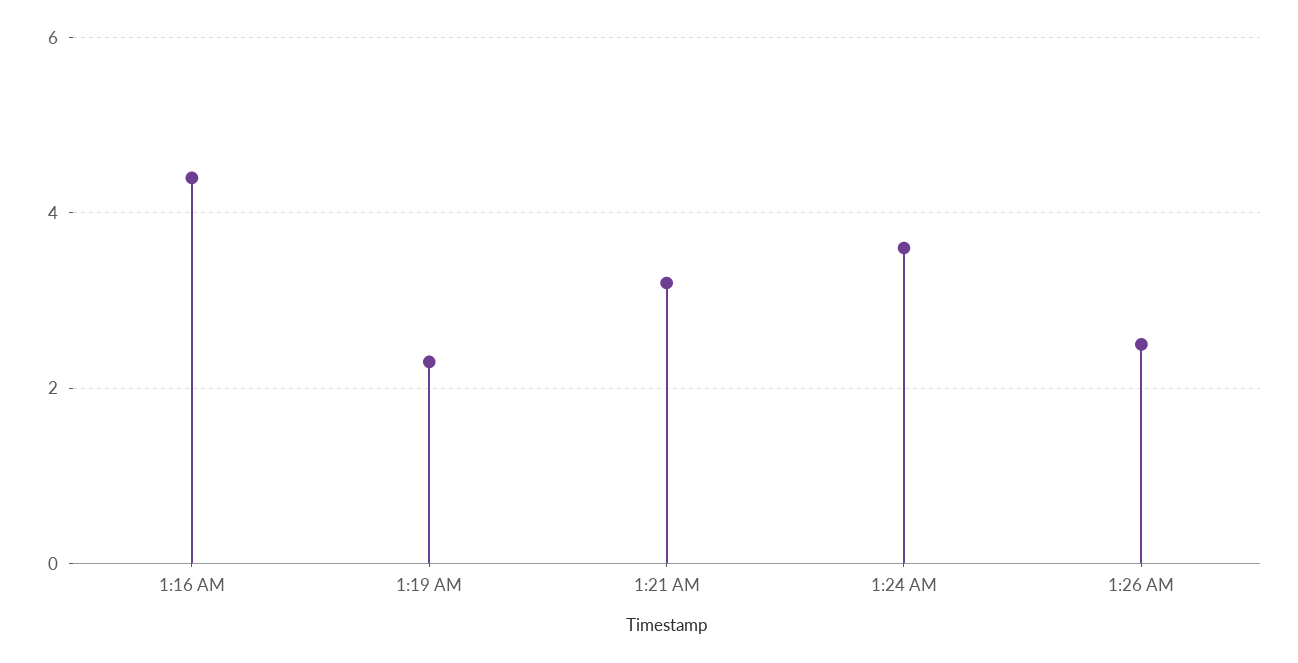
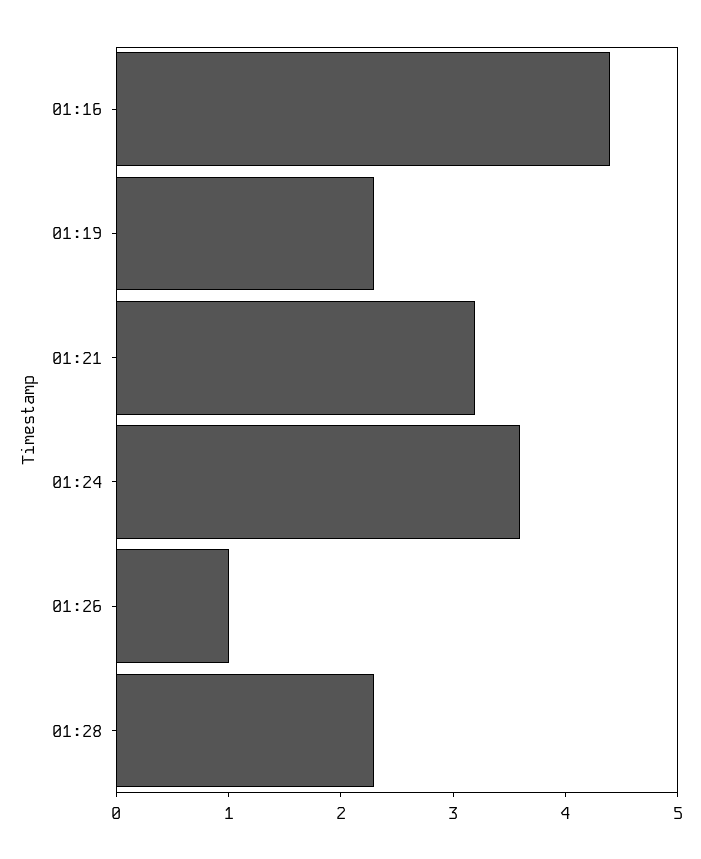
1:26 AM: 2.5 -> 1
01:28: none -> 2.3

